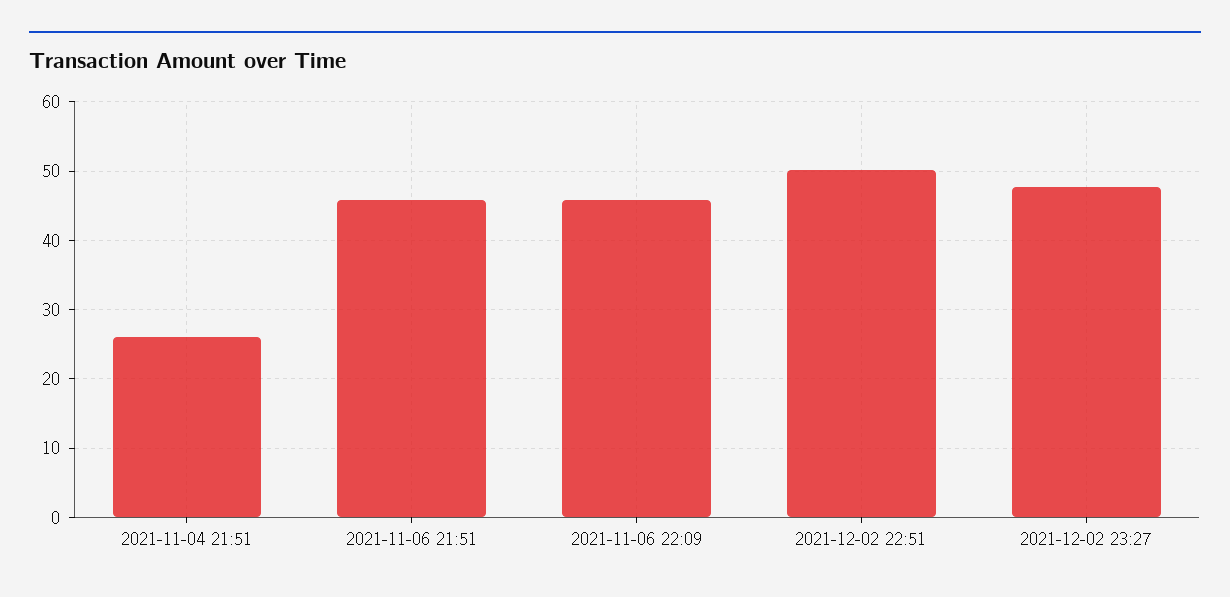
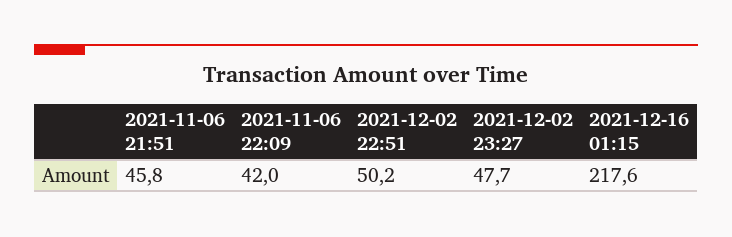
2021-11-04 21:51: 26 -> none
2021-11-06 22:09: 46 -> 42
2021-12-16 01:15: none -> 217.6

